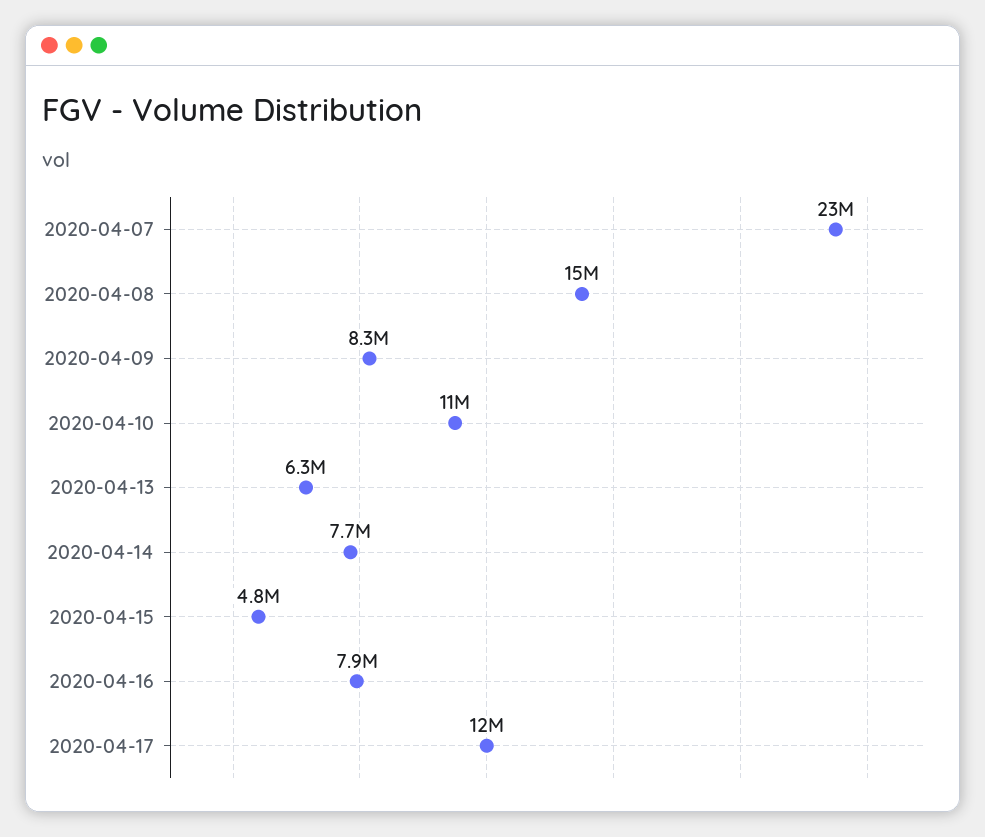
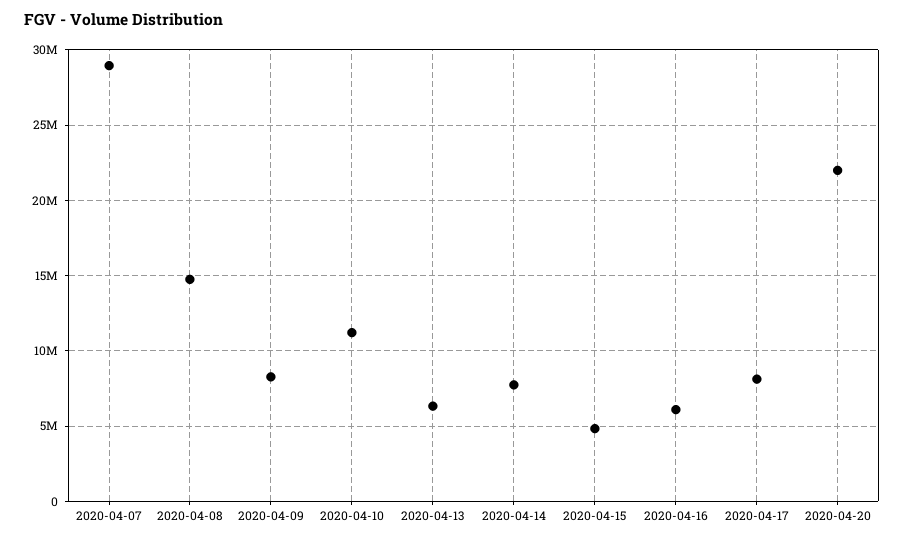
2020-04-07: 23000000 -> 29000000
2020-04-16: 7900000 -> 6000000
2020-04-17: 12000000 -> 8000000
2020-04-20: none -> 22000000

